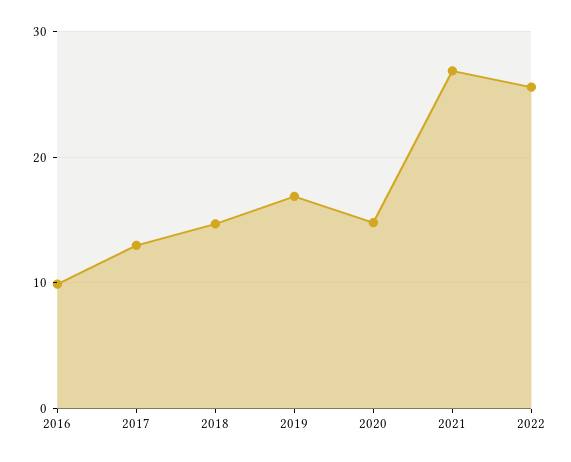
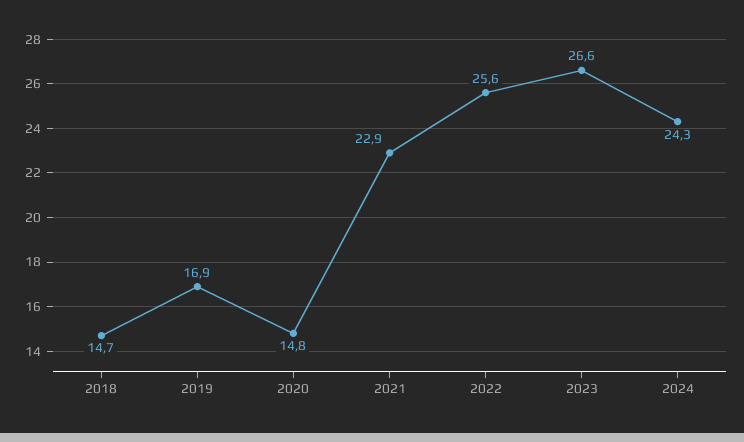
2016: 10 -> none
2017: 13 -> none
2021: 27 -> 22.9
2023: none -> 26.6
2024: none -> 24.3

